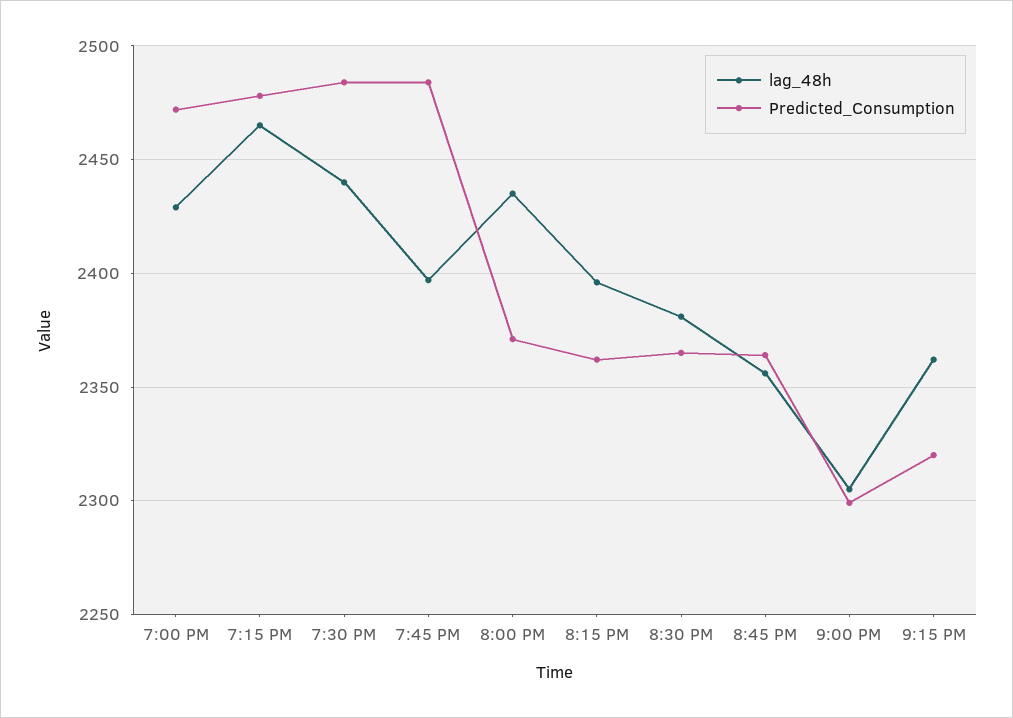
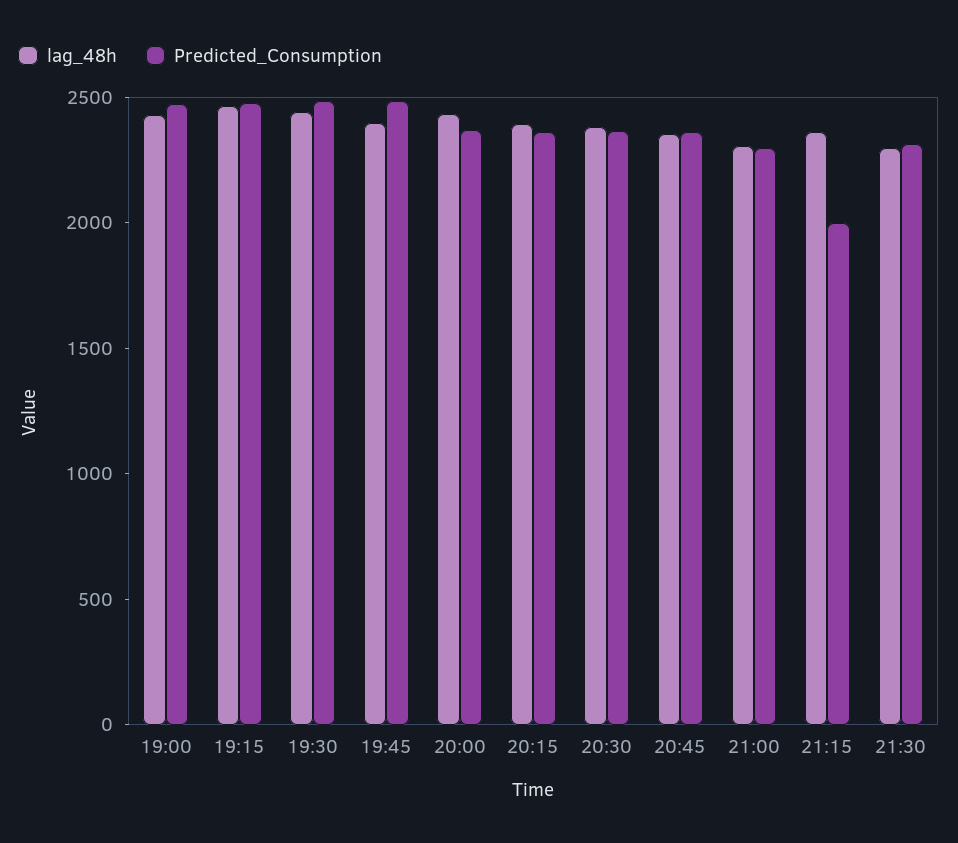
Predicted_Consumption, 9:15 PM: 2320 -> 2000
lag_48h, 21:30: none -> 2300
Predicted_Consumption, 21:30: none -> 2300

